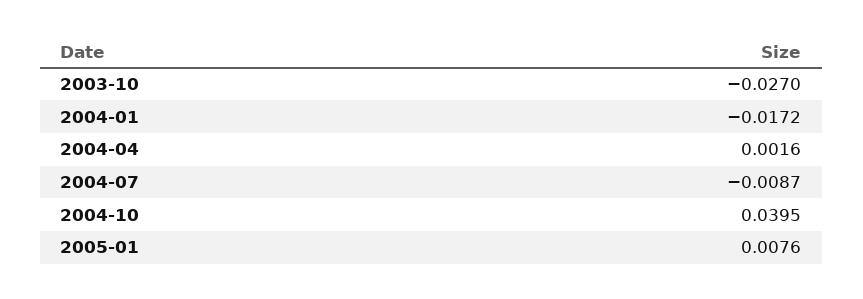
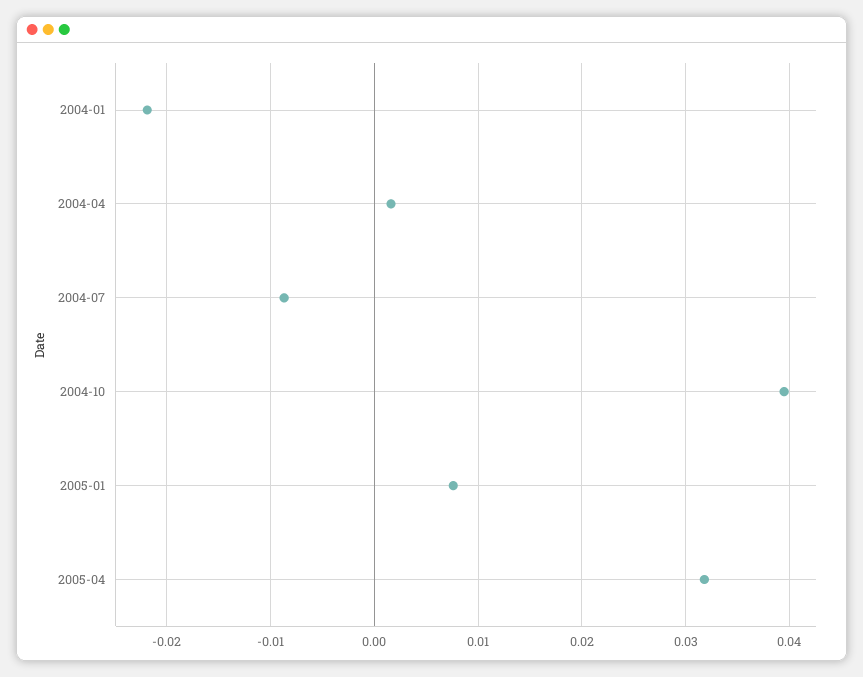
2003-10: -0.027 -> none
2004-01: -0.0172 -> -0.022
2005-04: none -> 0.032

